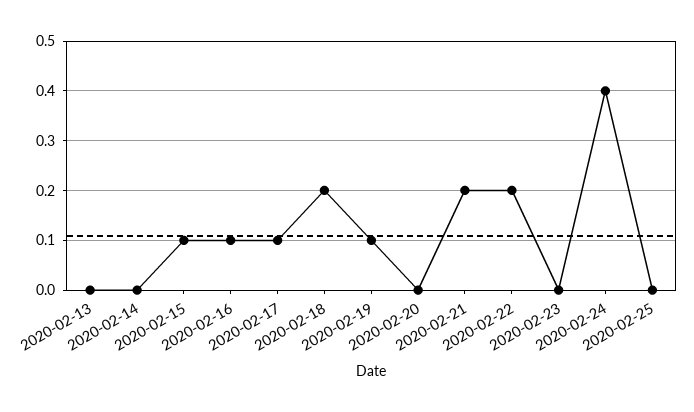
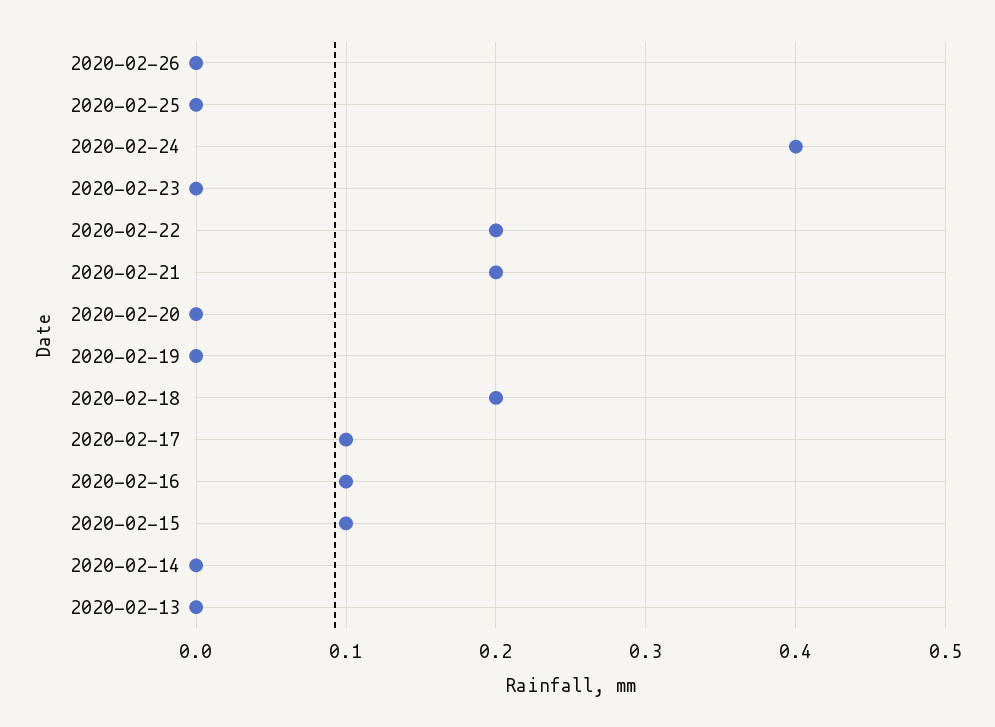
2020-02-19: 0.1 -> 0
2020-02-26: none -> 0

